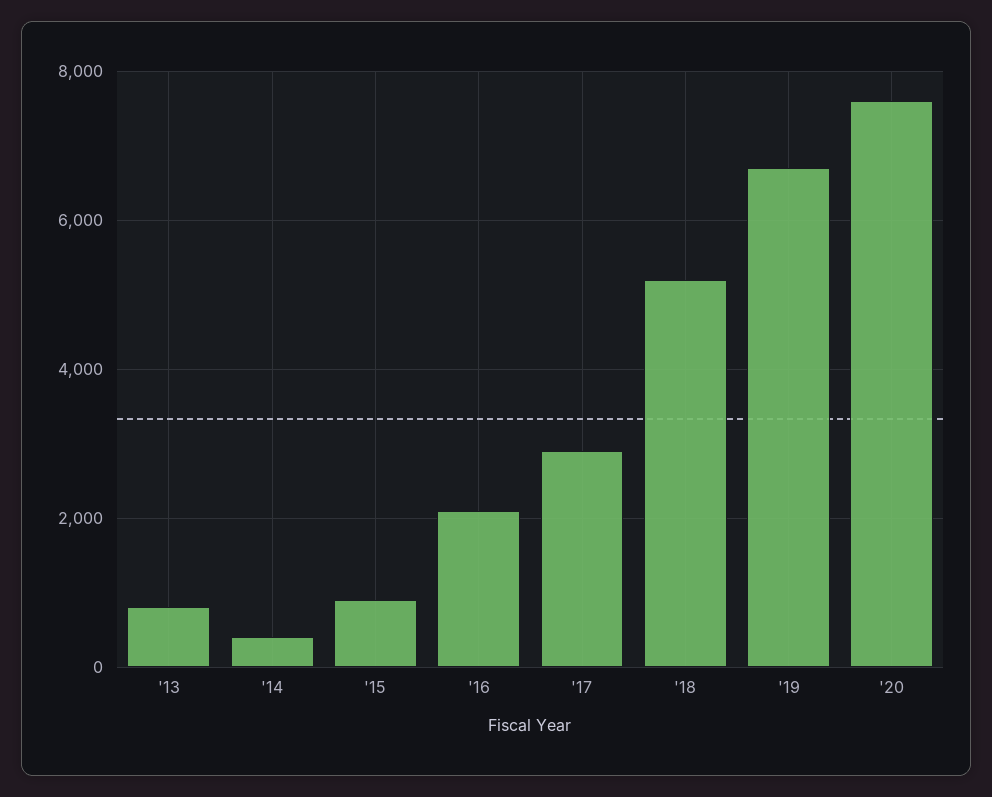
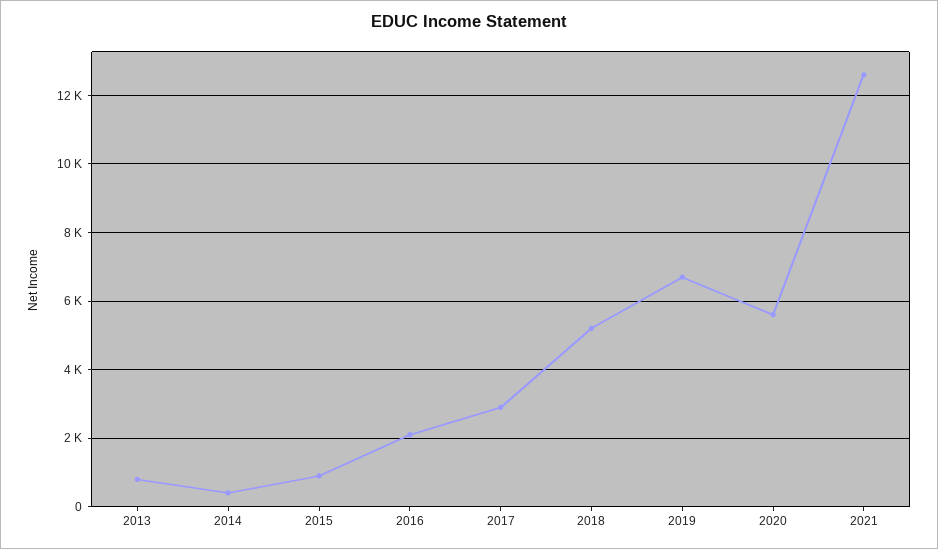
'20: 7600 -> 5600
2021: none -> 12600

